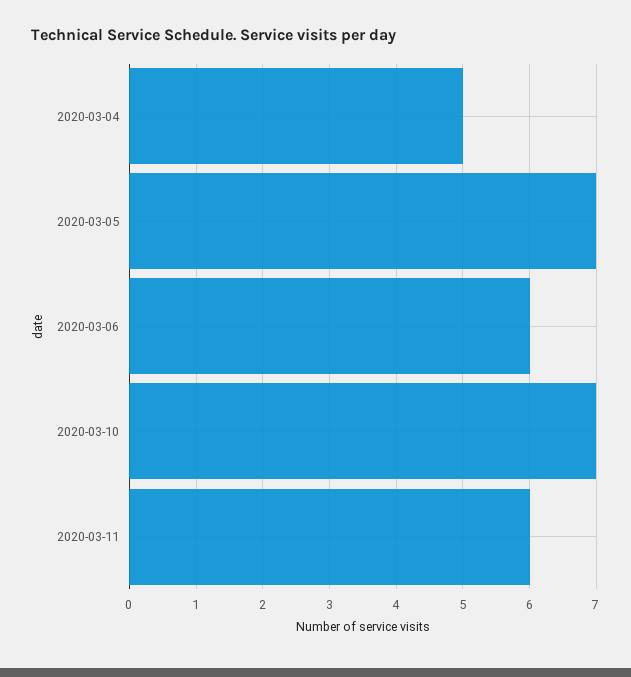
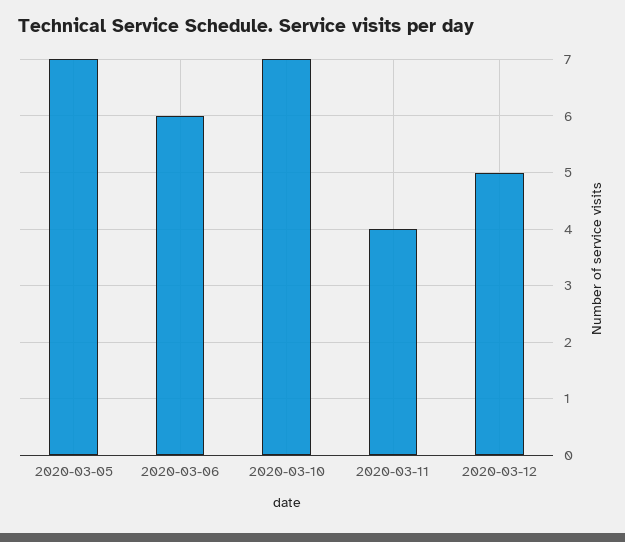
2020-03-04: 5 -> none
2020-03-11: 6 -> 4
2020-03-12: none -> 5

